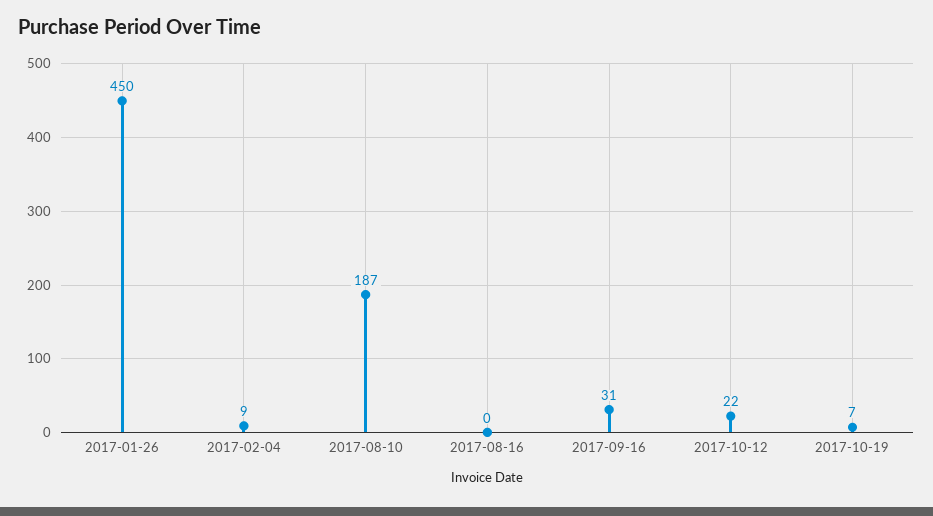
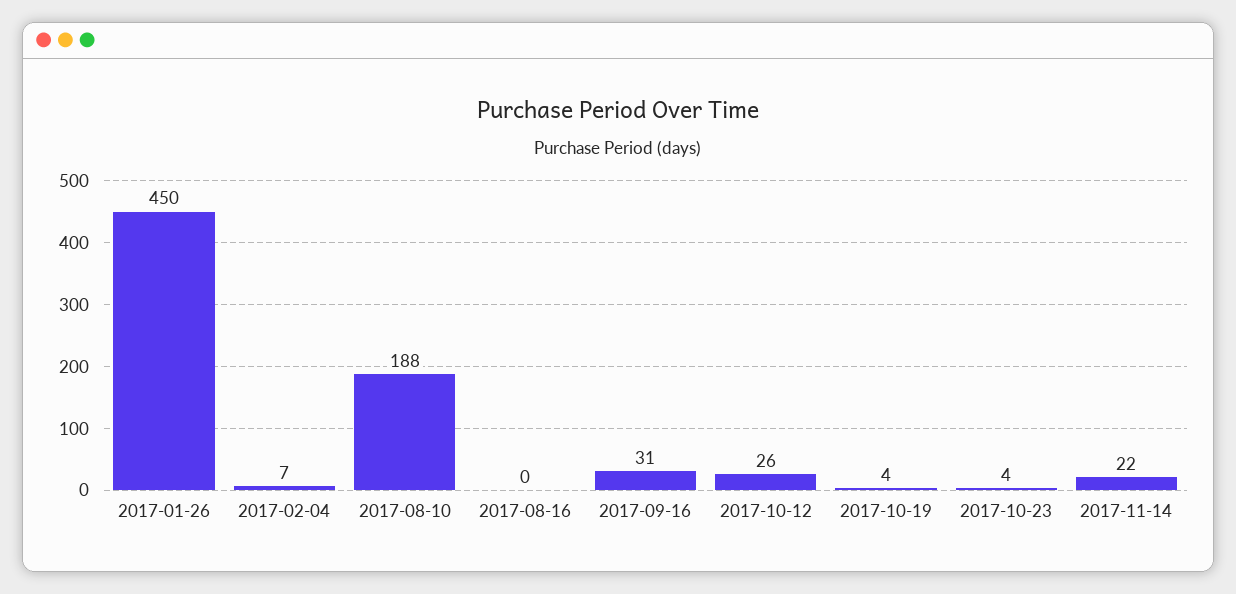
2017-02-04: 9 -> 7
2017-08-10: 187 -> 188
2017-10-12: 22 -> 26
2017-10-19: 7 -> 4
2017-10-23: none -> 4
2017-11-14: none -> 22

